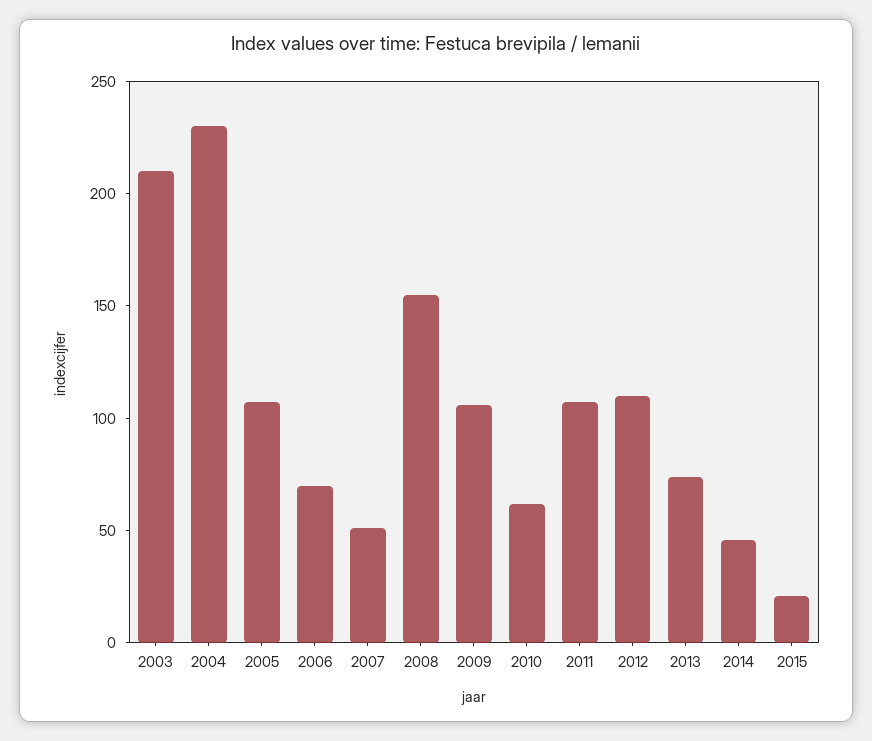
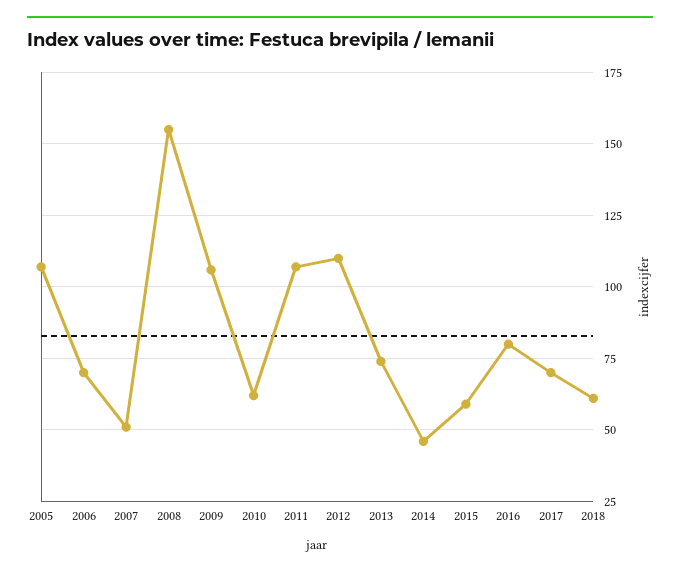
2003: 210 -> none
2004: 230 -> none
2015: 20 -> 60
2016: none -> 80
2017: none -> 70
2018: none -> 60

